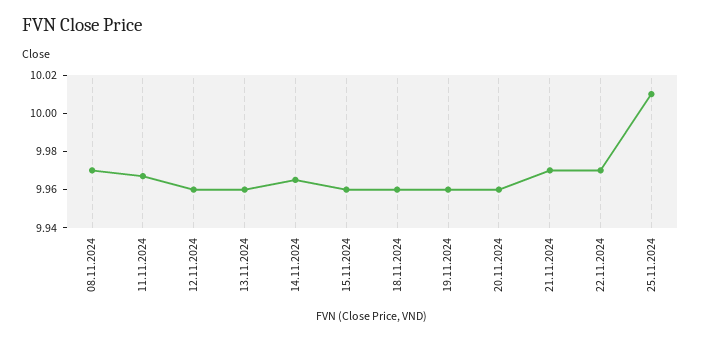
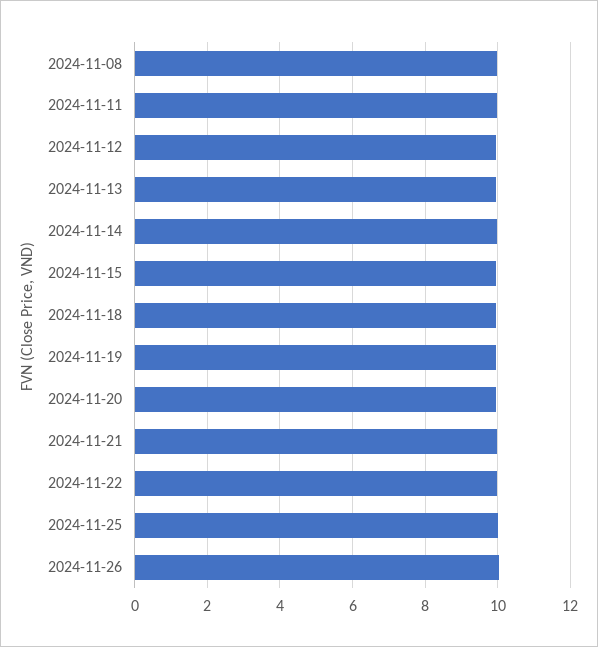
2024-11-26: none -> 10

